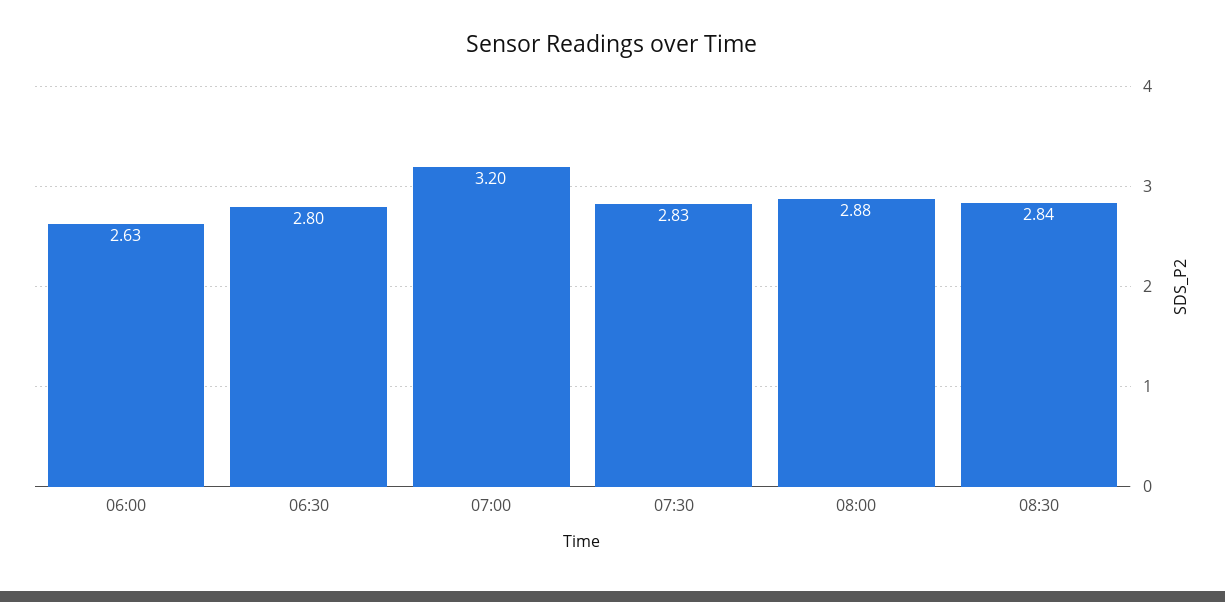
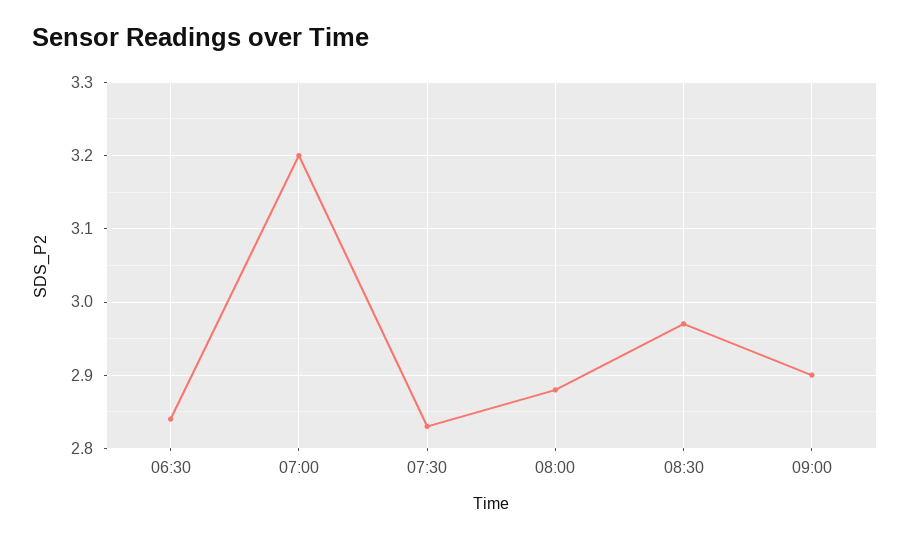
06:00: 2.63 -> none
06:30: 2.8 -> 2.84
08:30: 2.84 -> 2.97
09:00: none -> 2.9

